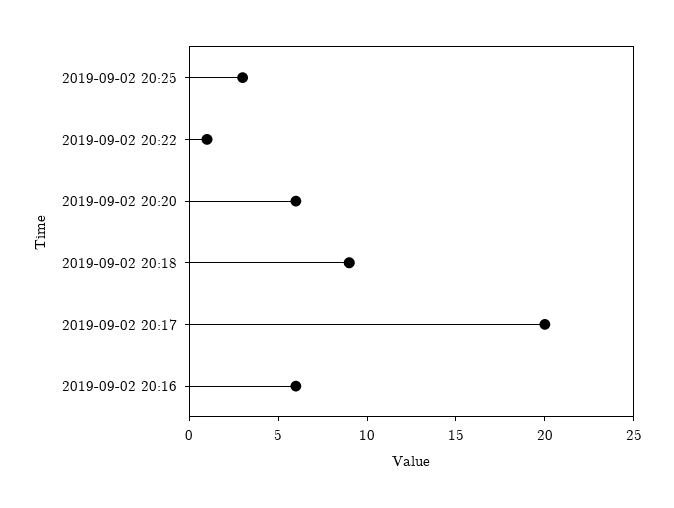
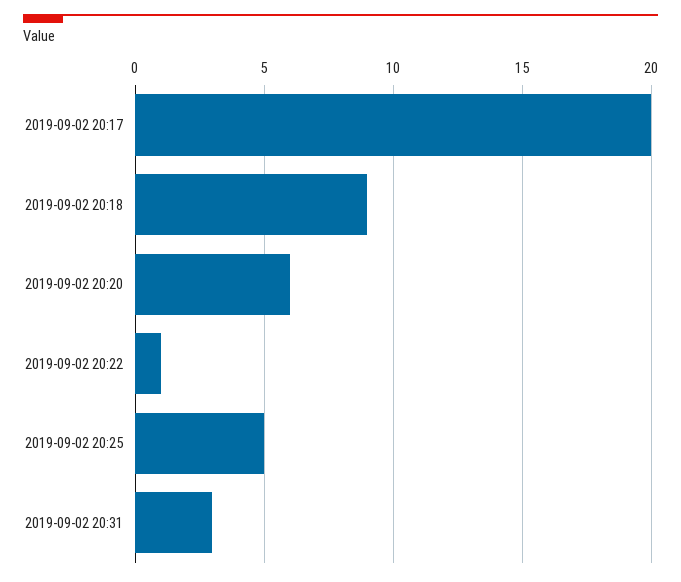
2019-09-02 20:25: 3 -> 5
2019-09-02 20:16: 6 -> none
2019-09-02 20:31: none -> 3

